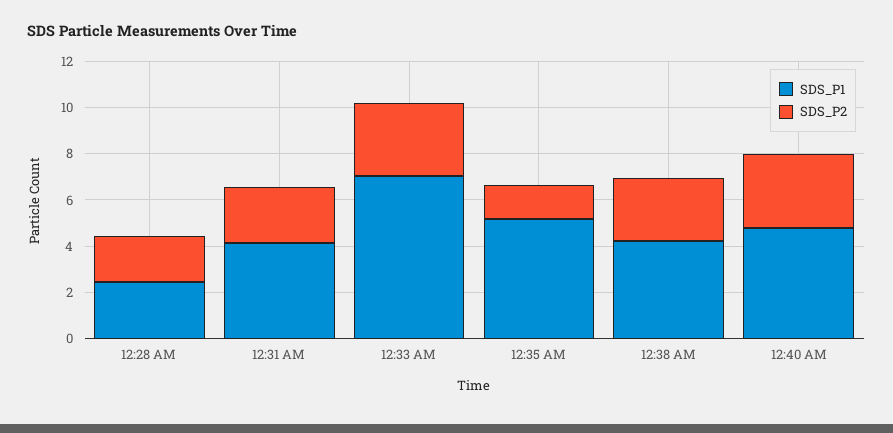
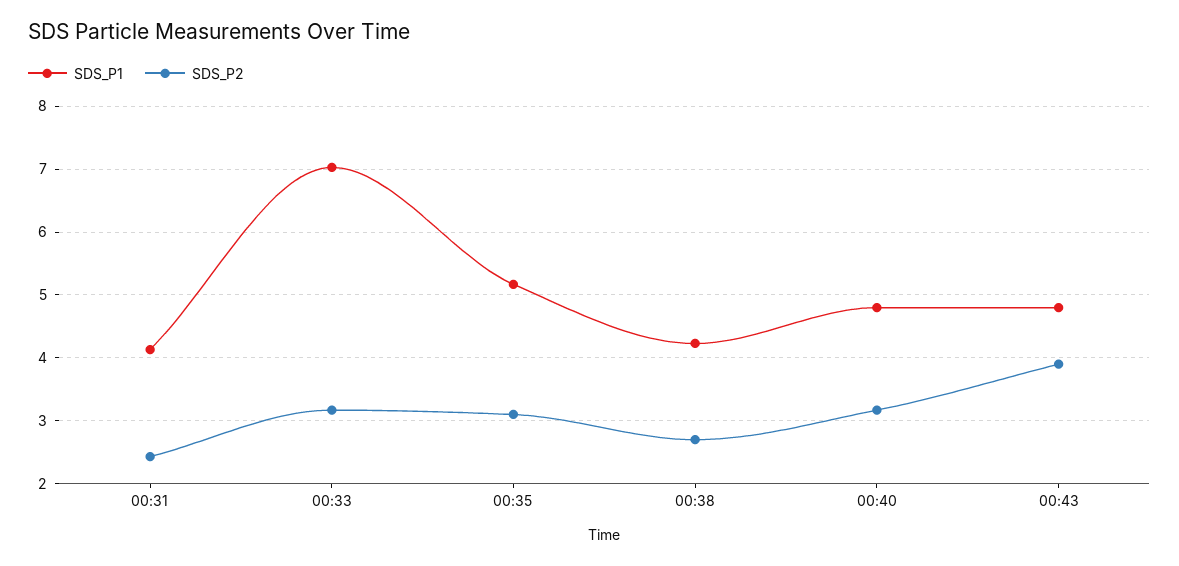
SDS_P1, 12:28 AM: 2.5 -> none
SDS_P2, 12:28 AM: 2 -> none
SDS_P2, 12:35 AM: 1.5 -> 3.1
SDS_P1, 00:43: none -> 4.8
SDS_P2, 00:43: none -> 3.9

